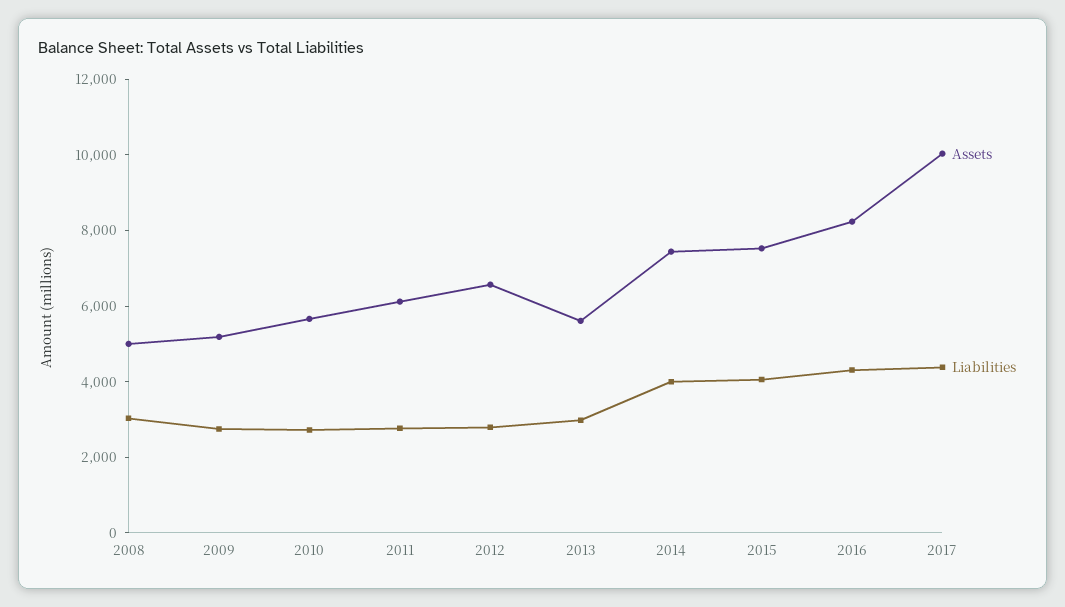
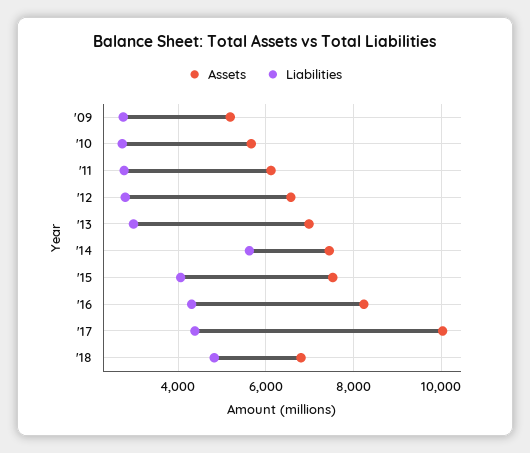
Assets, 2008: 5000 -> none
Liabilities, 2008: 3000 -> none
Assets, 2013: 5500 -> 7000
Liabilities, 2014: 4000 -> 5600
Assets, '18: none -> 6800
Liabilities, '18: none -> 4800

